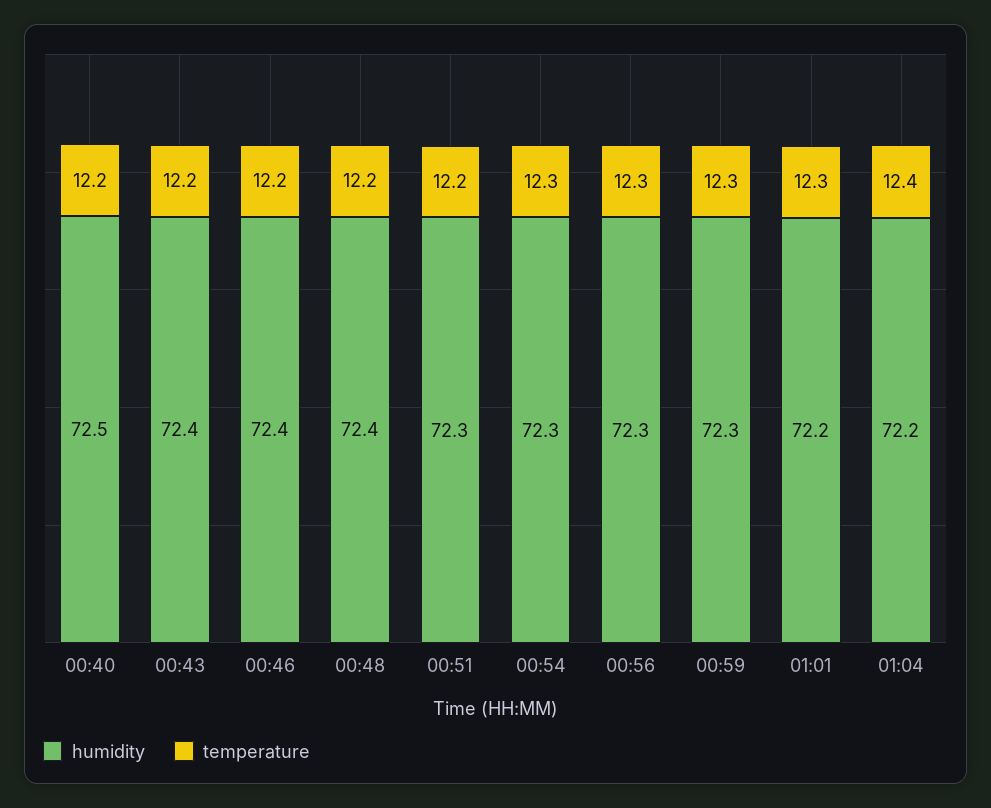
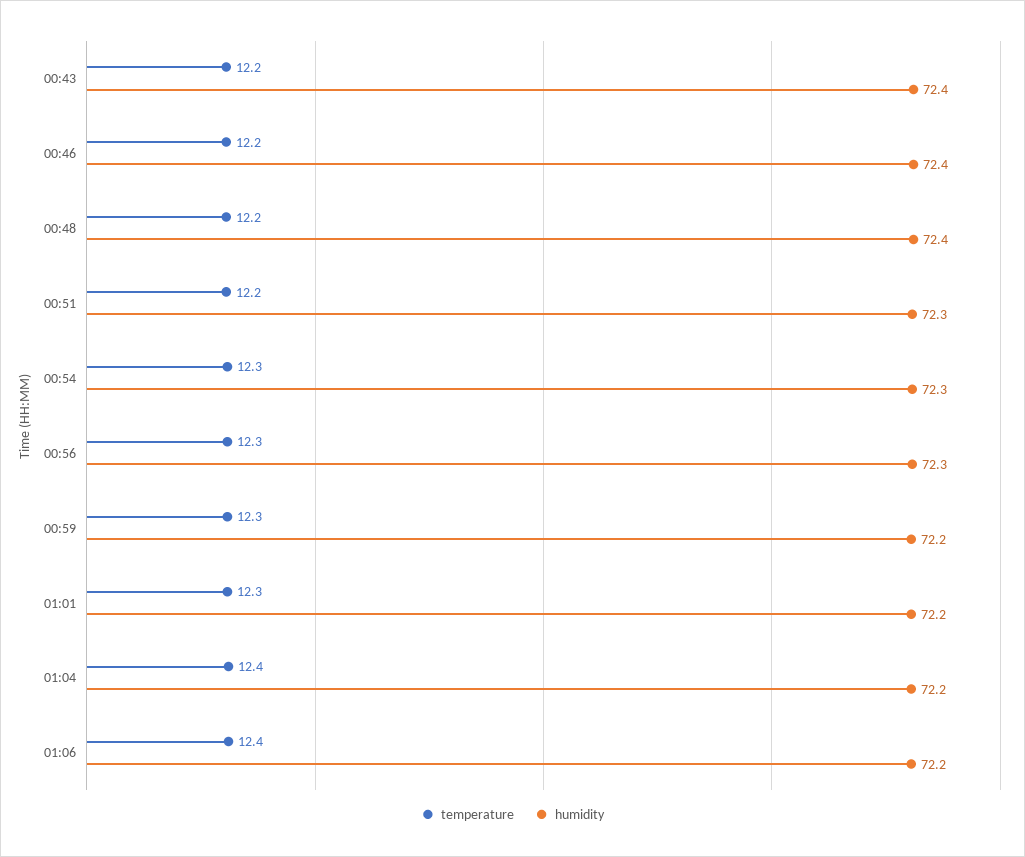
humidity, 00:40: 72.5 -> none
temperature, 00:40: 12.2 -> none
humidity, 00:59: 72.3 -> 72.2
temperature, 01:06: none -> 12.4
humidity, 01:06: none -> 72.2

